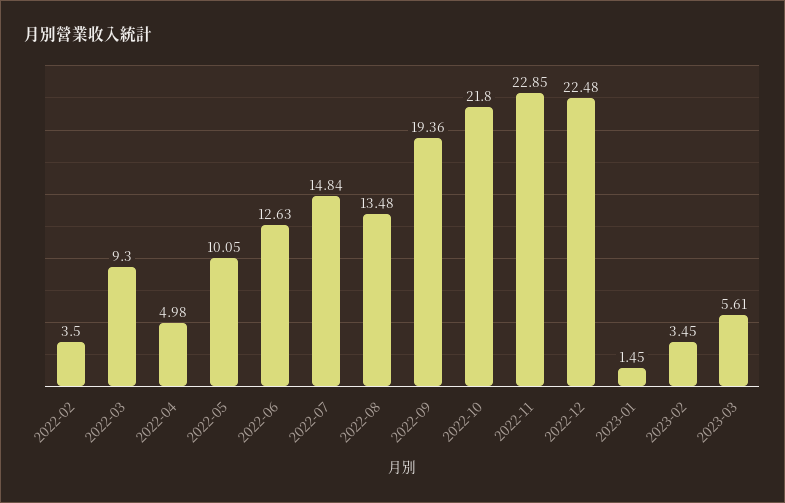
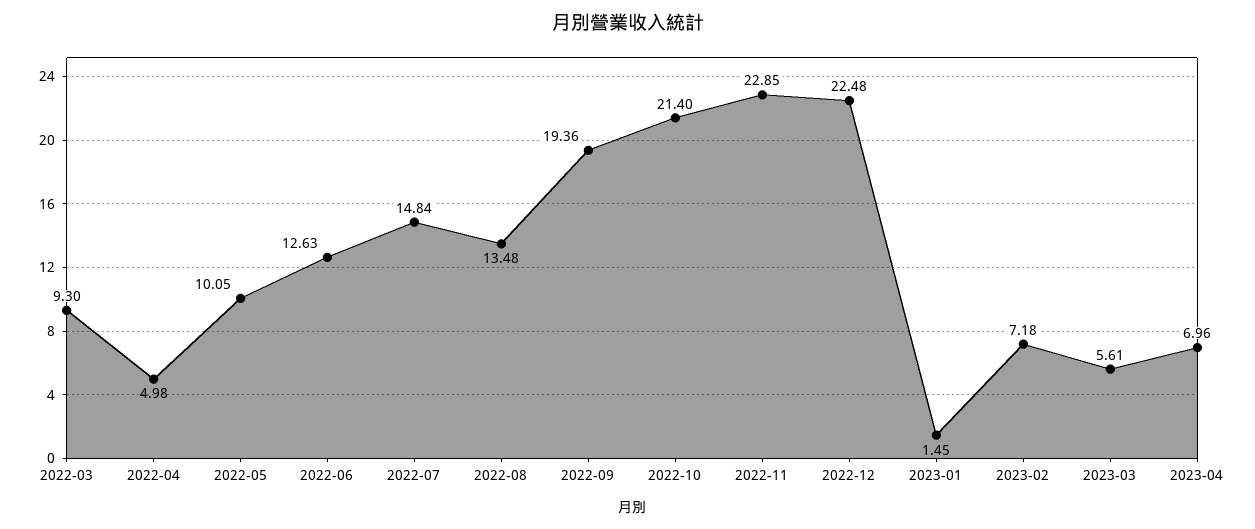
2022-02: 3.5 -> none
2022-10: 21.8 -> 21.4
2023-02: 3.45 -> 7.18
2023-04: none -> 6.96

